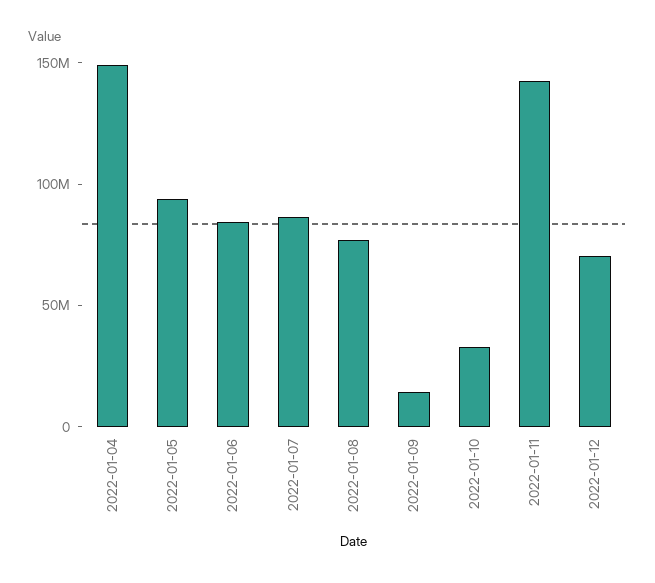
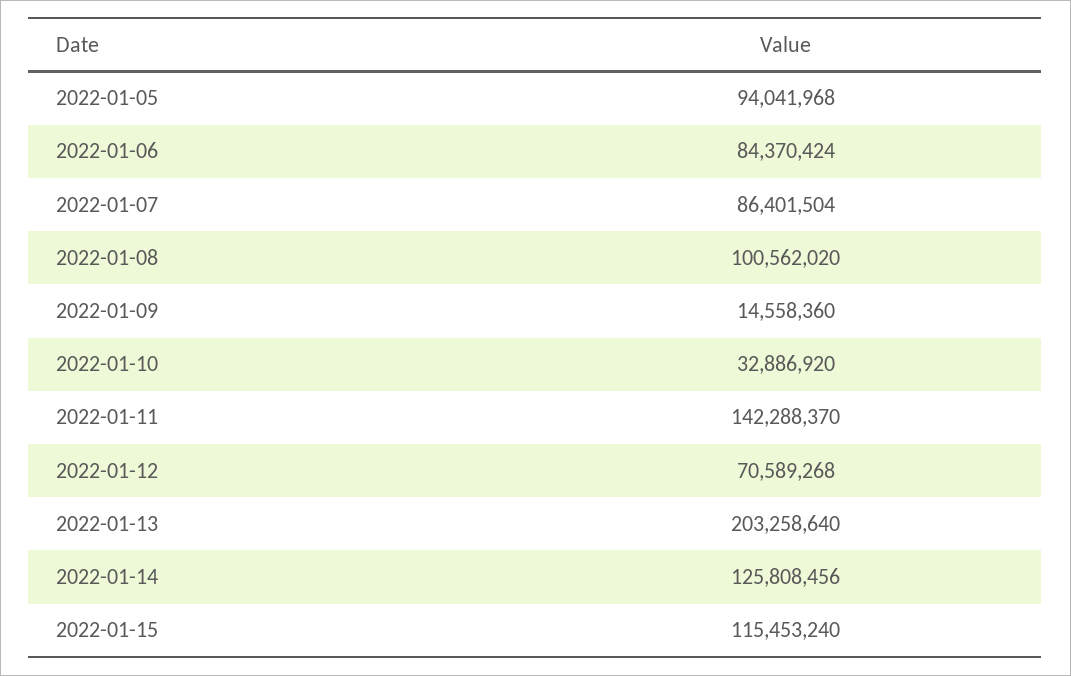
2022-01-04: 150000000 -> none
2022-01-08: 80000000 -> 100562020
2022-01-13: none -> 203258640
2022-01-14: none -> 125808456
2022-01-15: none -> 115453240

